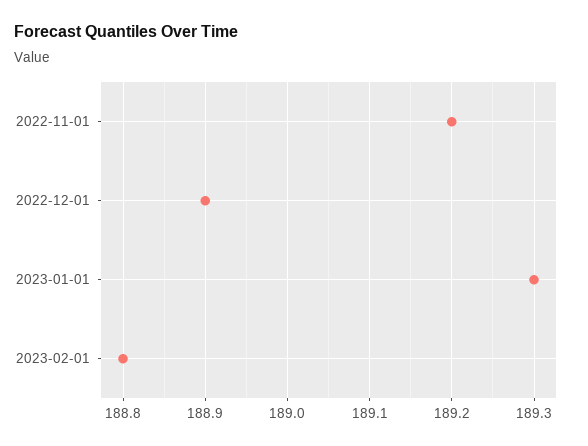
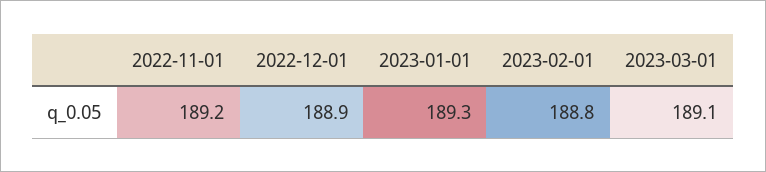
2023-03-01: none -> 189.1

